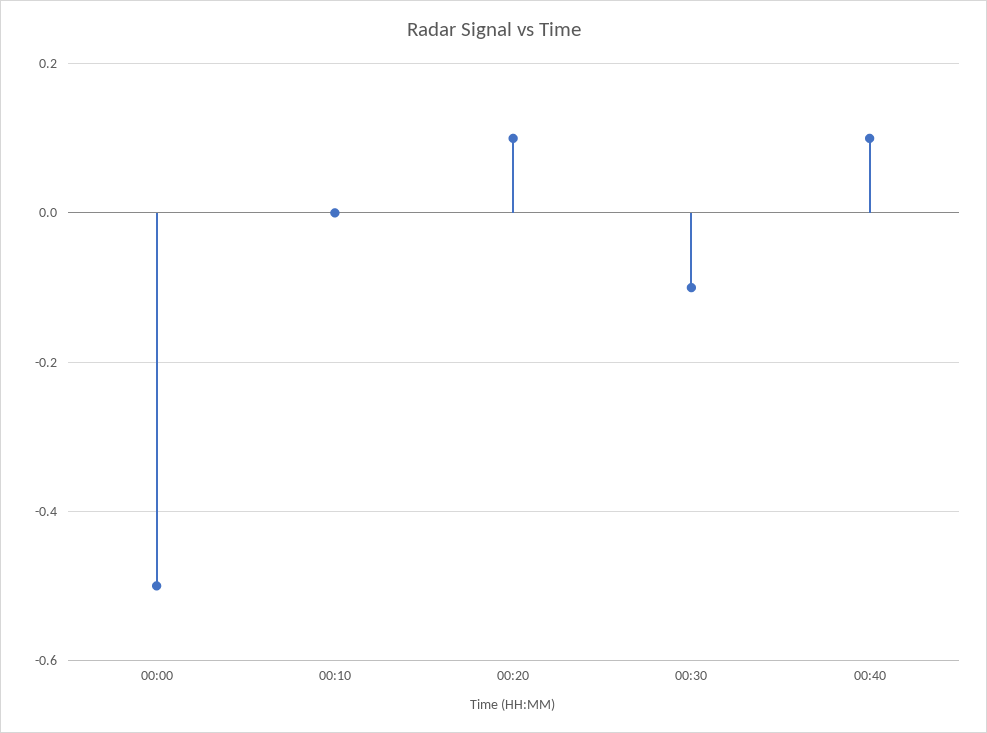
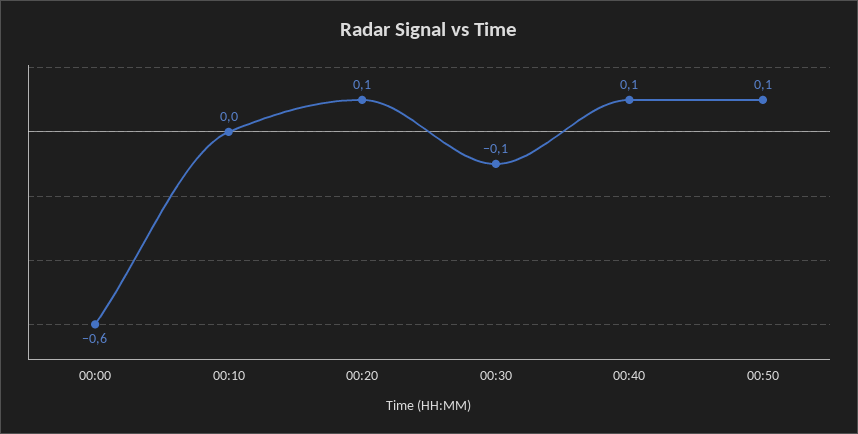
00:00: -0.5 -> -0.6
00:50: none -> 0.1

